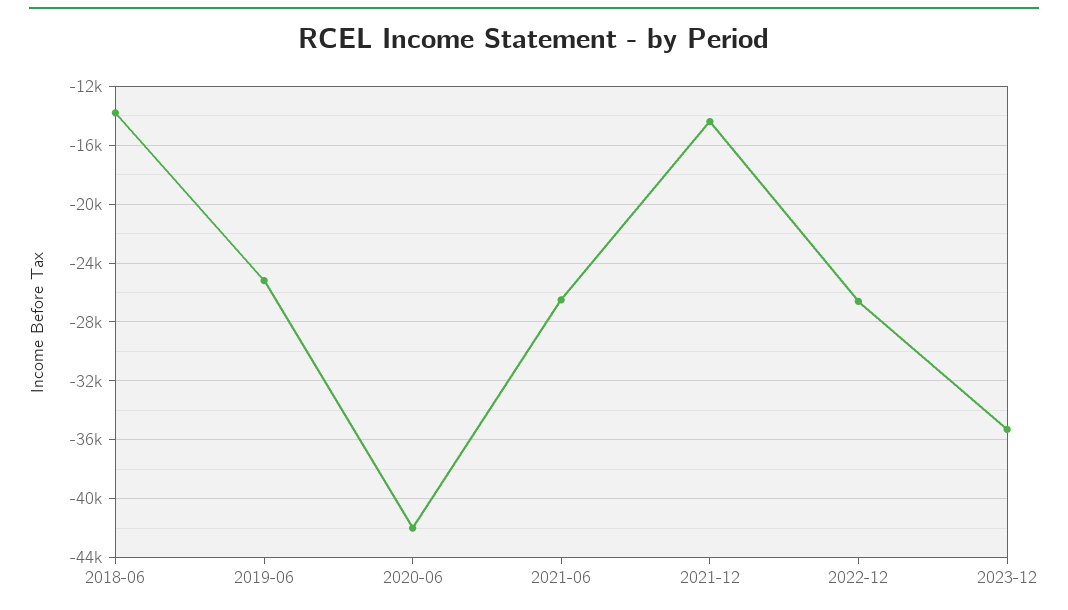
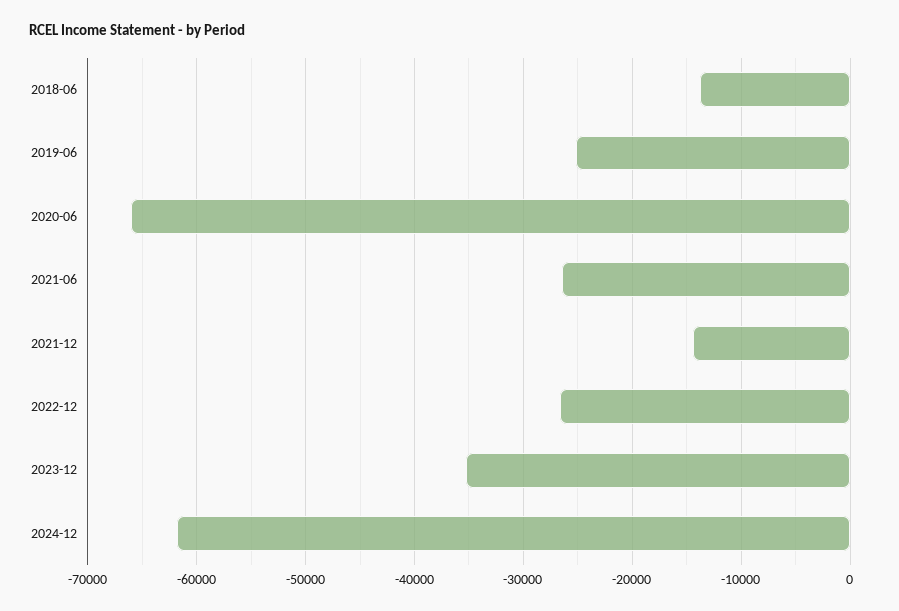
2020-06: -42000 -> -66000
2024-12: none -> -62000

